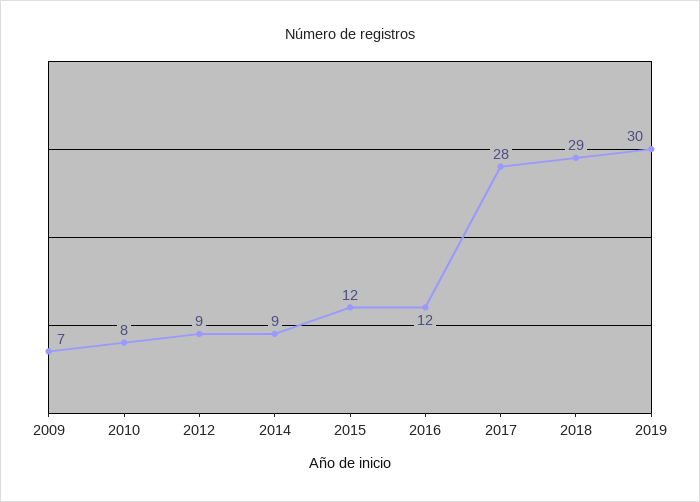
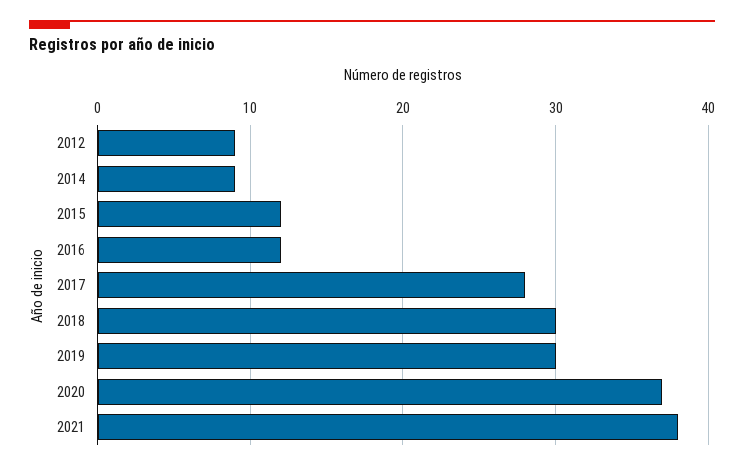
2009: 7 -> none
2010: 8 -> none
2018: 29 -> 30
2020: none -> 37
2021: none -> 38

